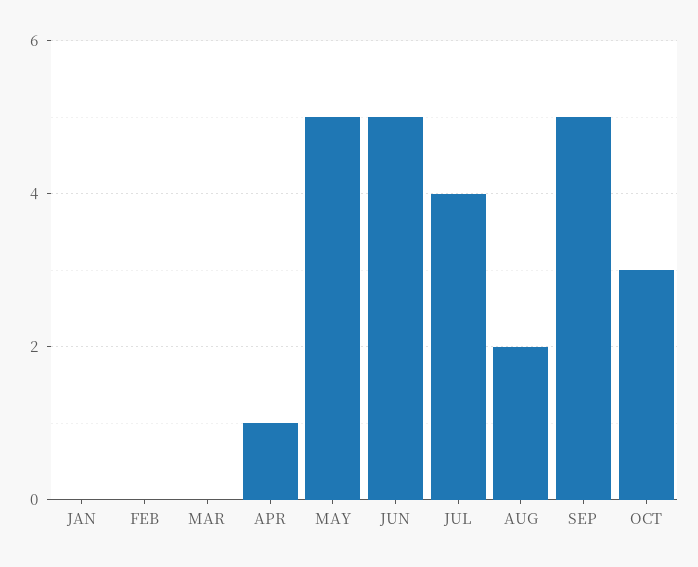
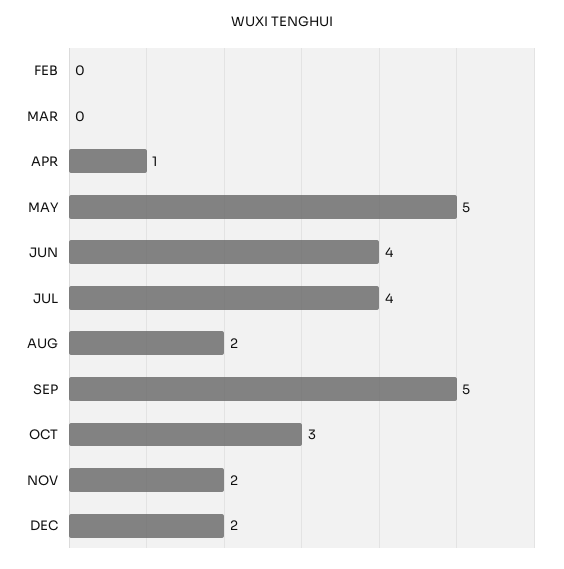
JAN: 0 -> none
JUN: 5 -> 4
NOV: none -> 2
DEC: none -> 2

